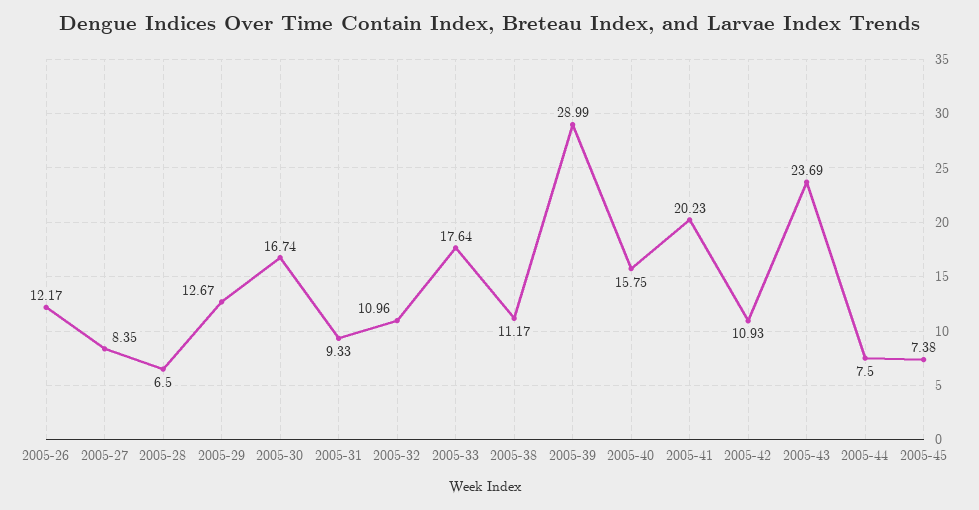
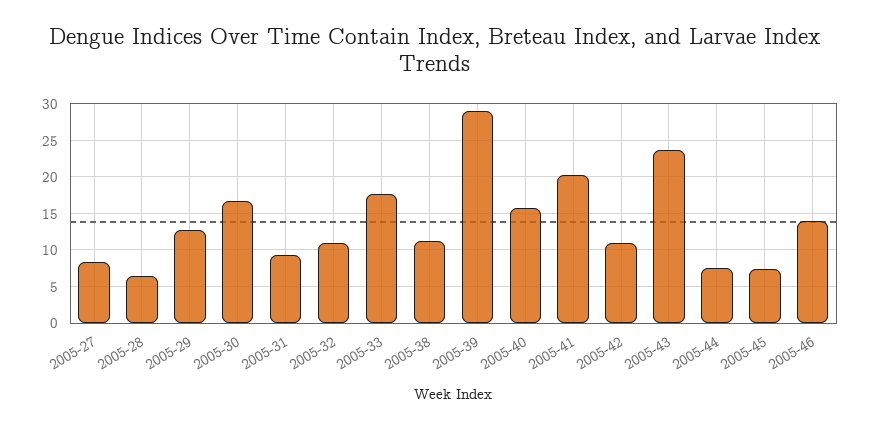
2005-26: 12.17 -> none
2005-46: none -> 14

